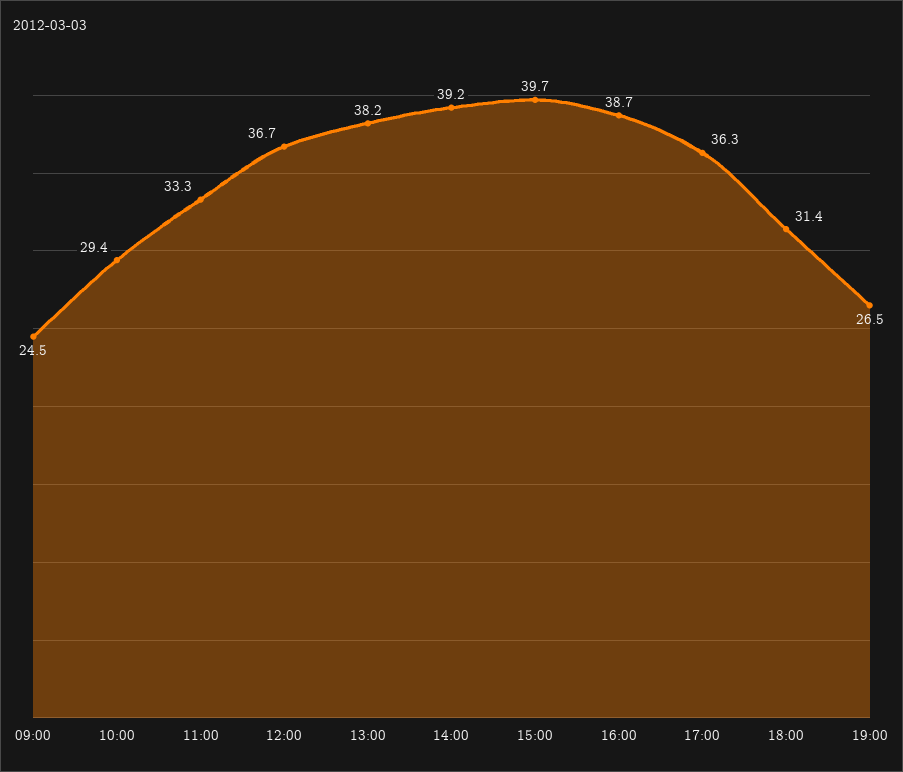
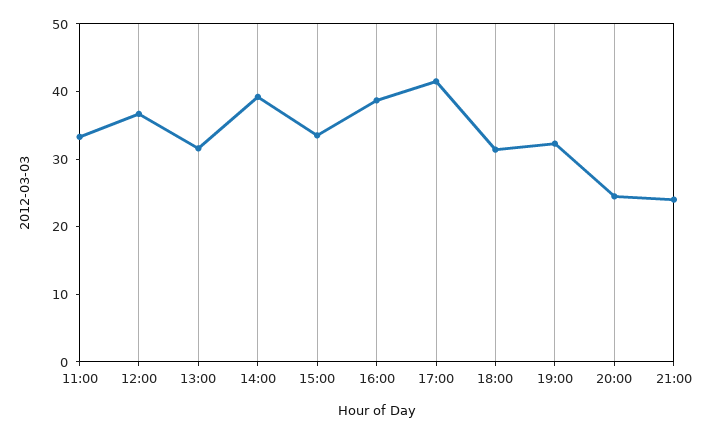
09:00: 24.5 -> none
10:00: 29.4 -> none
13:00: 38.2 -> 32
15:00: 39.7 -> 34
17:00: 36.3 -> 42
19:00: 26.5 -> 32
20:00: none -> 24
21:00: none -> 24

